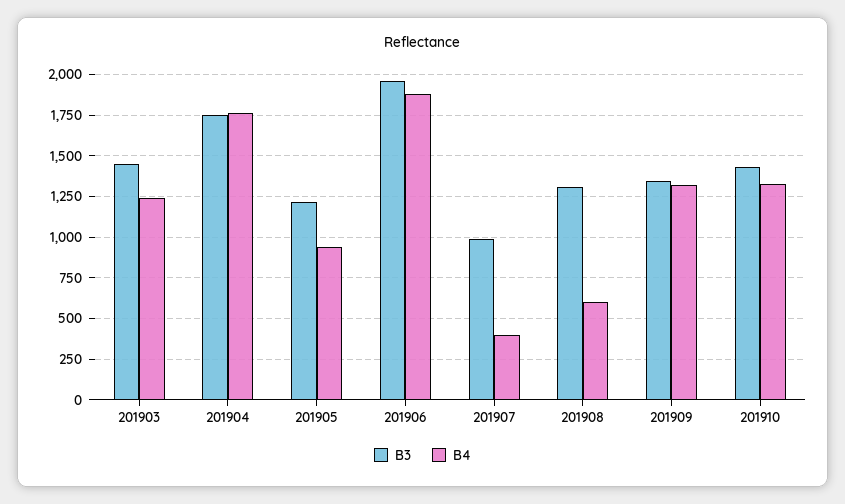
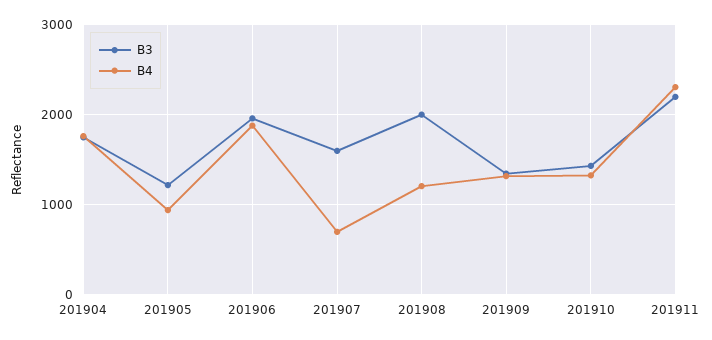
B3, 201903: 1450 -> none
B4, 201903: 1250 -> none
B3, 201907: 1000 -> 1600
B4, 201907: 400 -> 700
B3, 201908: 1300 -> 2000
B4, 201908: 600 -> 1200
B3, 201911: none -> 2200
B4, 201911: none -> 2300

